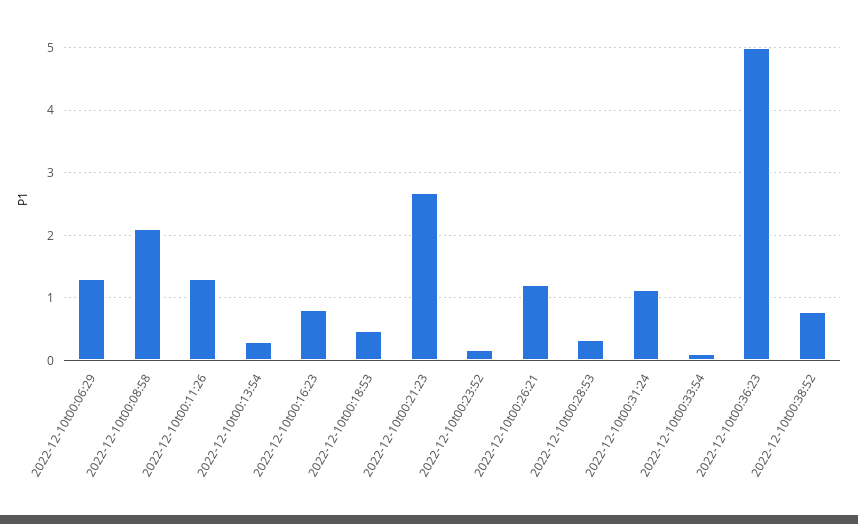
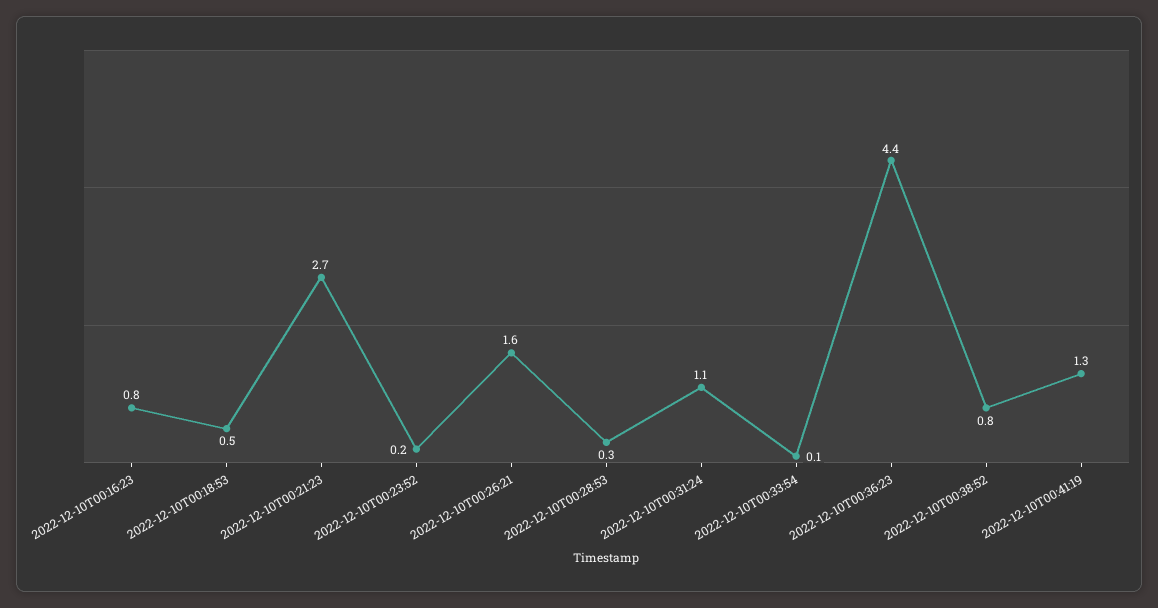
2022-12-10t00:06:29: 1.3 -> none
2022-12-10t00:08:58: 2.1 -> none
2022-12-10t00:11:26: 1.3 -> none
2022-12-10t00:13:54: 0.3 -> none
2022-12-10t00:26:21: 1.2 -> 1.6
2022-12-10t00:36:23: 5 -> 4.4
2022-12-10T00:41:19: none -> 1.3

